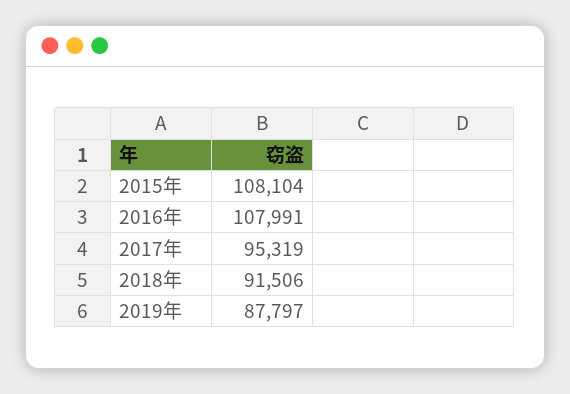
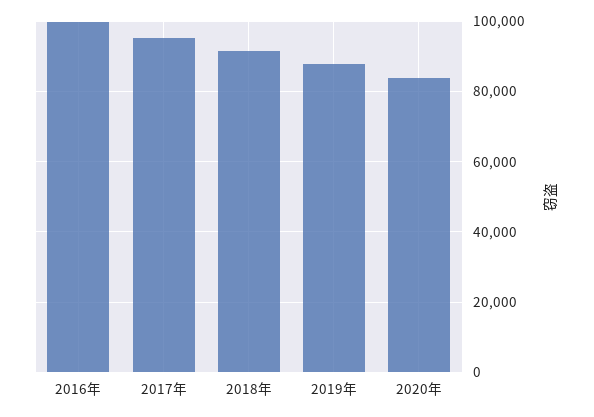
2015年: 108104 -> none
2016年: 107991 -> 100000
2020年: none -> 84000

